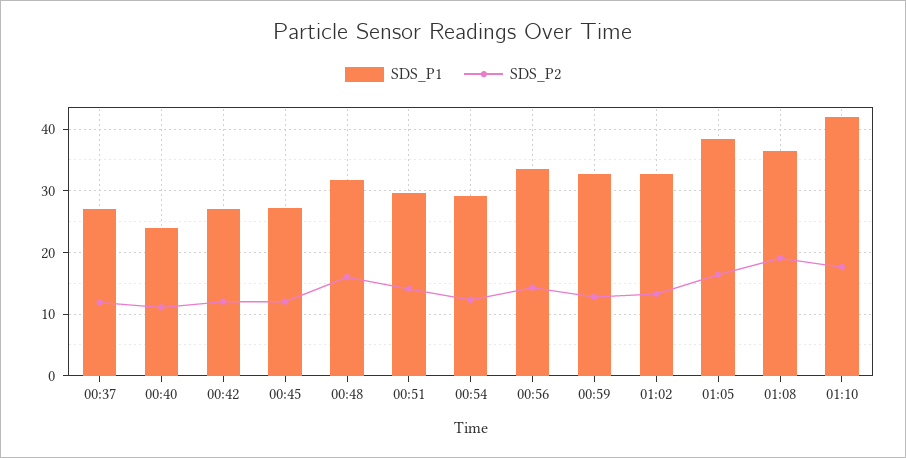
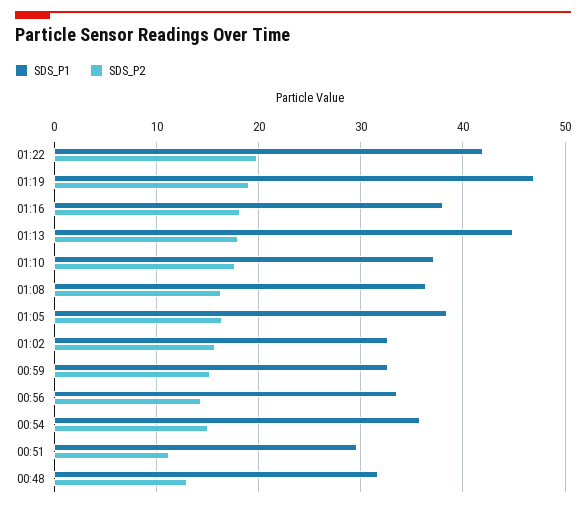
SDS_P1, 00:37: 27 -> none
SDS_P2, 00:37: 12 -> none
SDS_P1, 00:40: 24 -> none
SDS_P2, 00:40: 11 -> none
SDS_P1, 00:42: 27 -> none
SDS_P2, 00:42: 12 -> none
SDS_P1, 00:45: 27 -> none
SDS_P2, 00:45: 12 -> none
SDS_P2, 00:48: 16 -> 13
SDS_P2, 00:51: 14 -> 11
SDS_P1, 00:54: 29 -> 36
SDS_P2, 00:54: 12 -> 15
SDS_P2, 00:59: 13 -> 15
SDS_P2, 01:02: 13 -> 16
SDS_P2, 01:08: 19 -> 16
SDS_P1, 01:10: 42 -> 37
SDS_P1, 01:22: none -> 42
SDS_P2, 01:22: none -> 20
SDS_P1, 01:19: none -> 47
SDS_P2, 01:19: none -> 19
SDS_P1, 01:16: none -> 38
SDS_P2, 01:16: none -> 18
SDS_P1, 01:13: none -> 45
SDS_P2, 01:13: none -> 18

